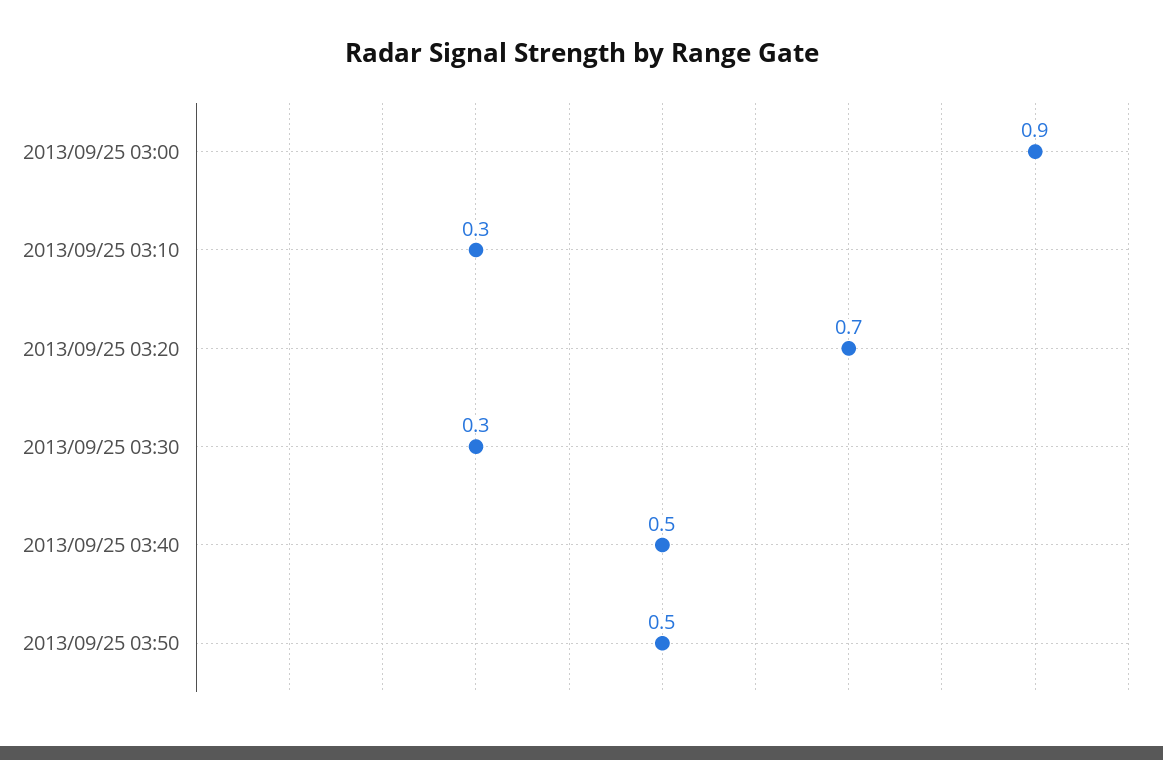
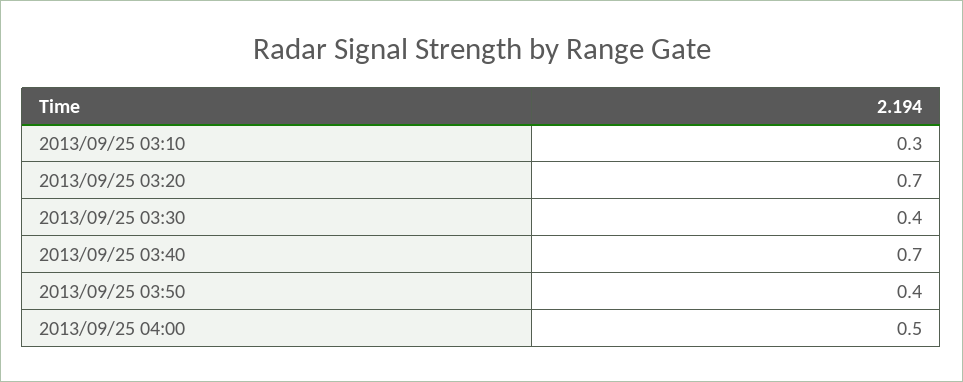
2013/09/25 03:00: 0.9 -> none
2013/09/25 03:30: 0.3 -> 0.4
2013/09/25 03:40: 0.5 -> 0.7
2013/09/25 03:50: 0.5 -> 0.4
2013/09/25 04:00: none -> 0.5

